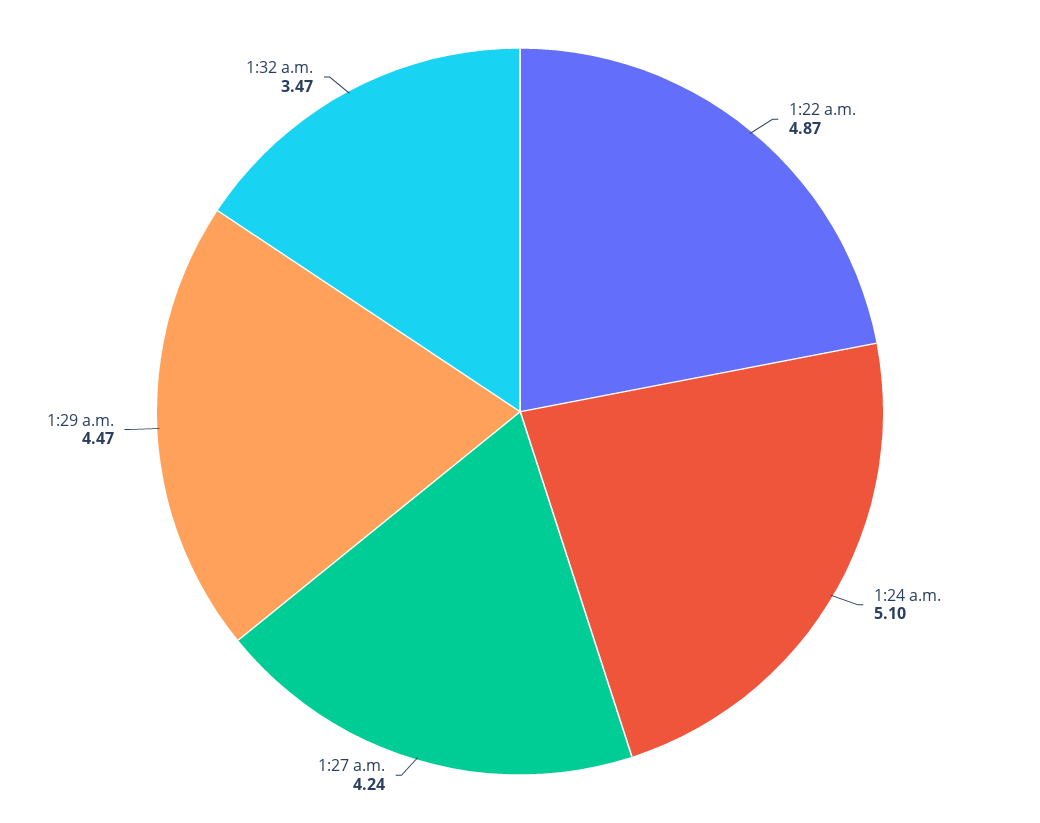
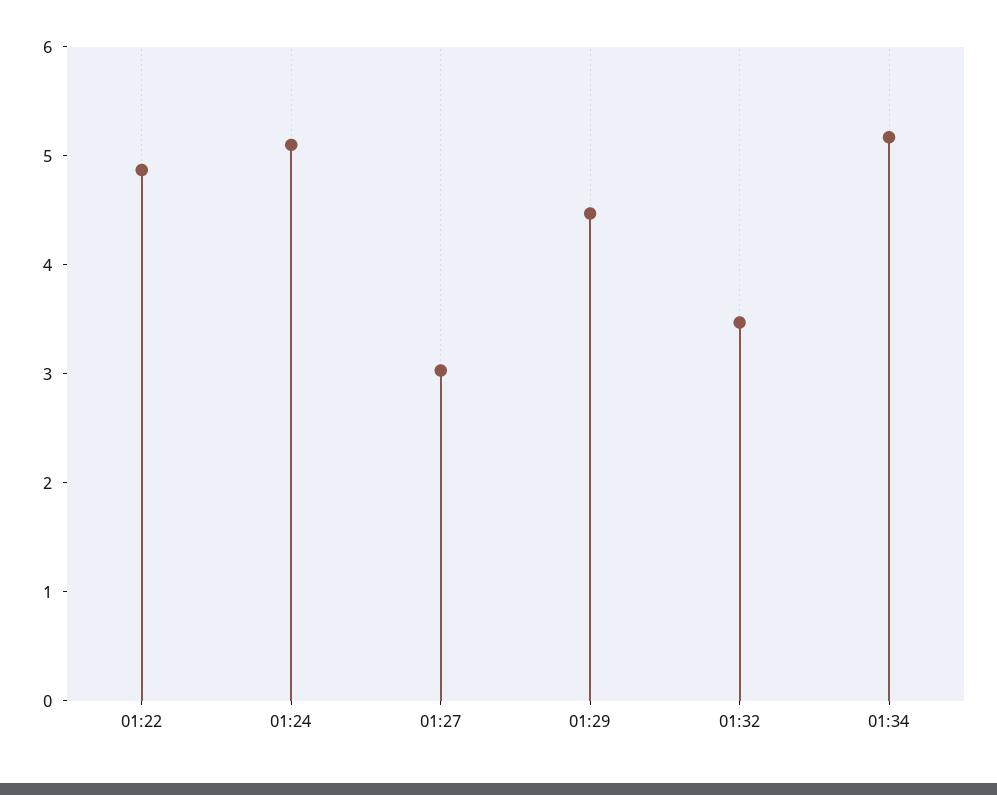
1:27 a.m.: 4.24 -> 3
01:34: none -> 5.2

